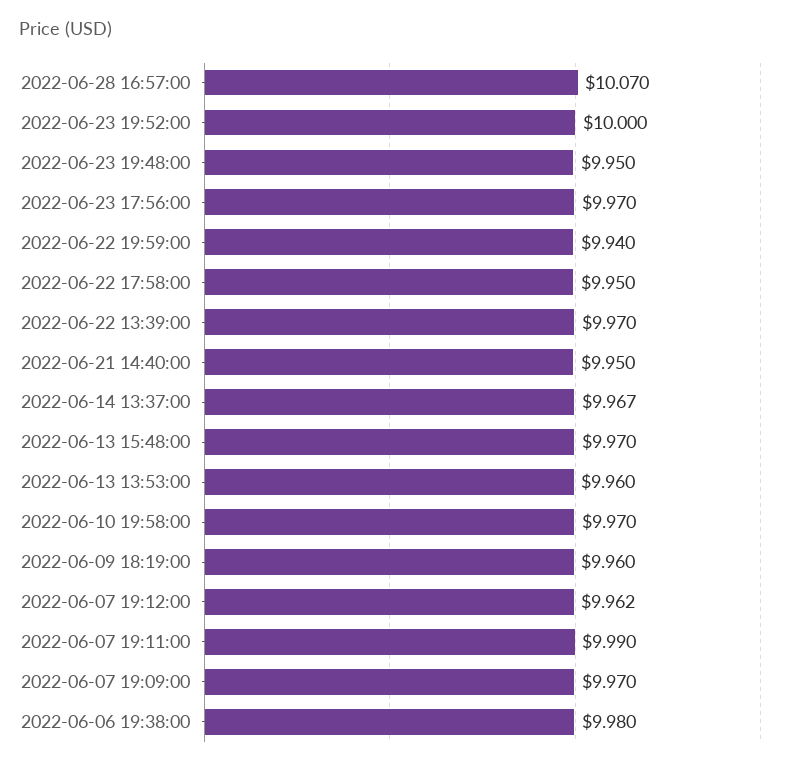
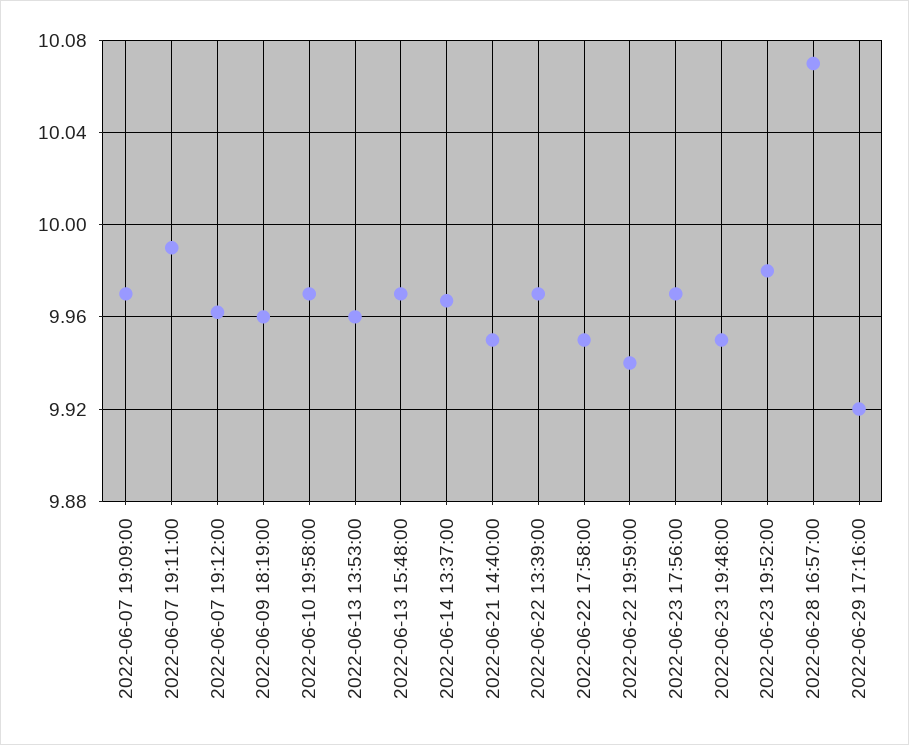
2022-06-23 19:52:00: 10 -> 9.98
2022-06-06 19:38:00: 9.98 -> none
2022-06-29 17:16:00: none -> 9.92

